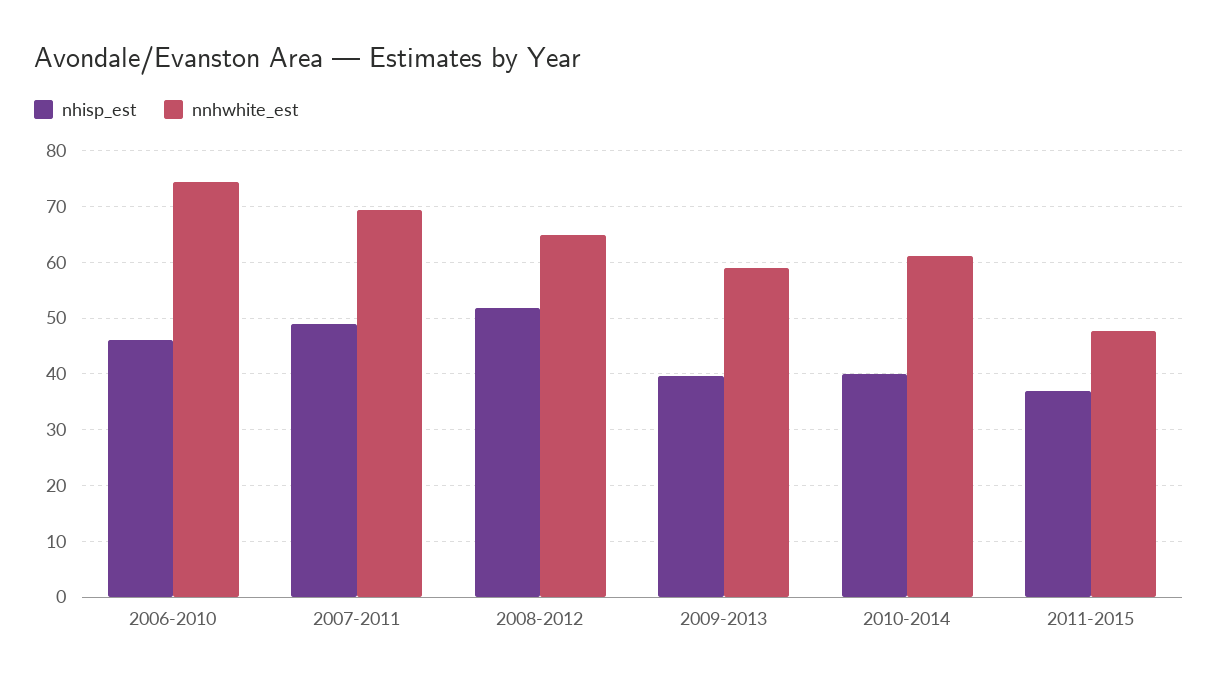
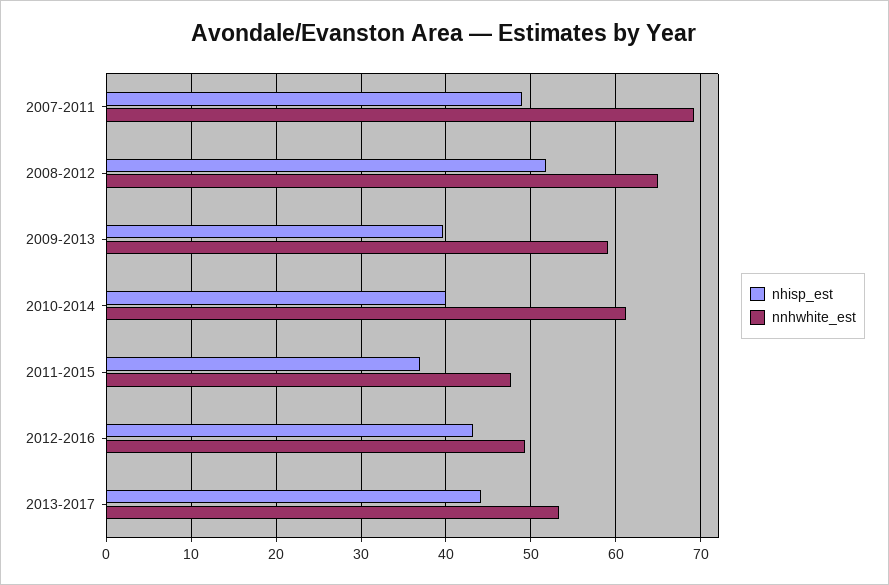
nhisp_est, 2006-2010: 46 -> none
nnhwhite_est, 2006-2010: 74 -> none
nhisp_est, 2012-2016: none -> 43
nnhwhite_est, 2012-2016: none -> 49
nhisp_est, 2013-2017: none -> 44
nnhwhite_est, 2013-2017: none -> 53

